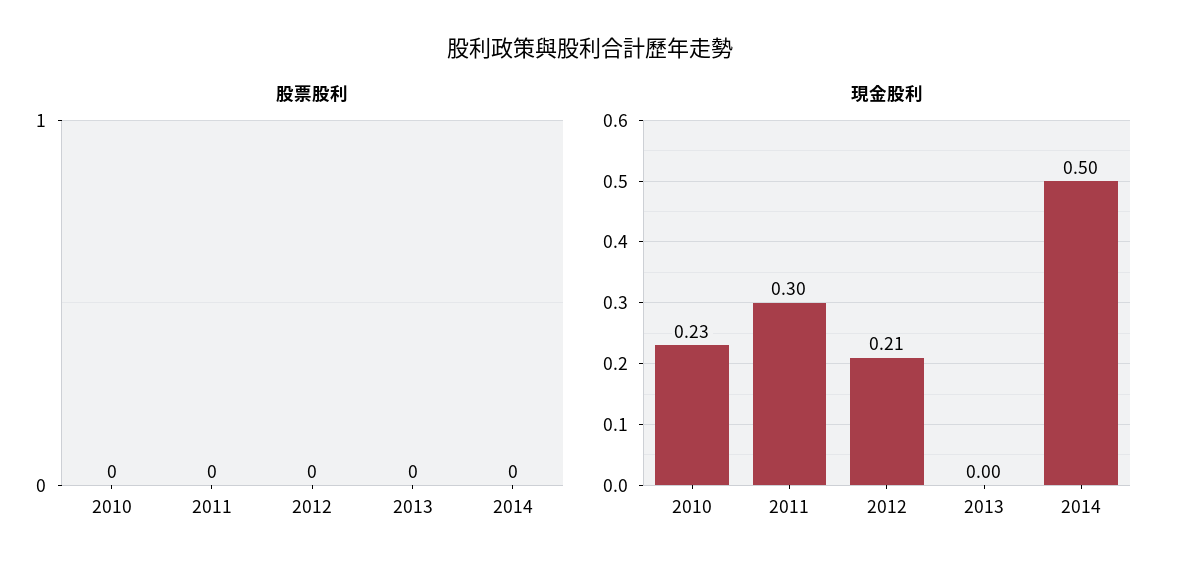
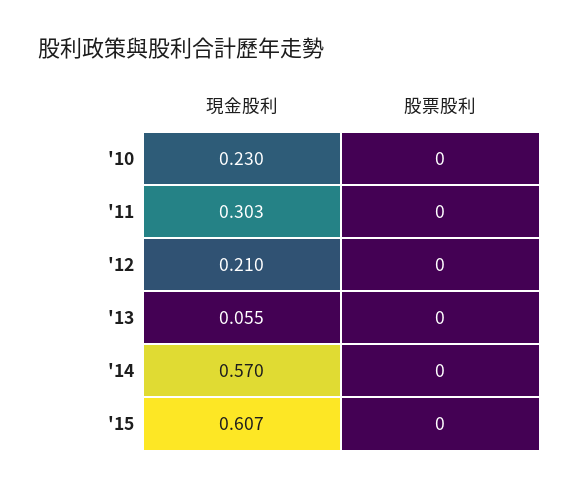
現金股利, 2013: 0 -> 0.055
現金股利, 2014: 0.5 -> 0.57
現金股利, '15: none -> 0.607
股票股利, '15: none -> 0

